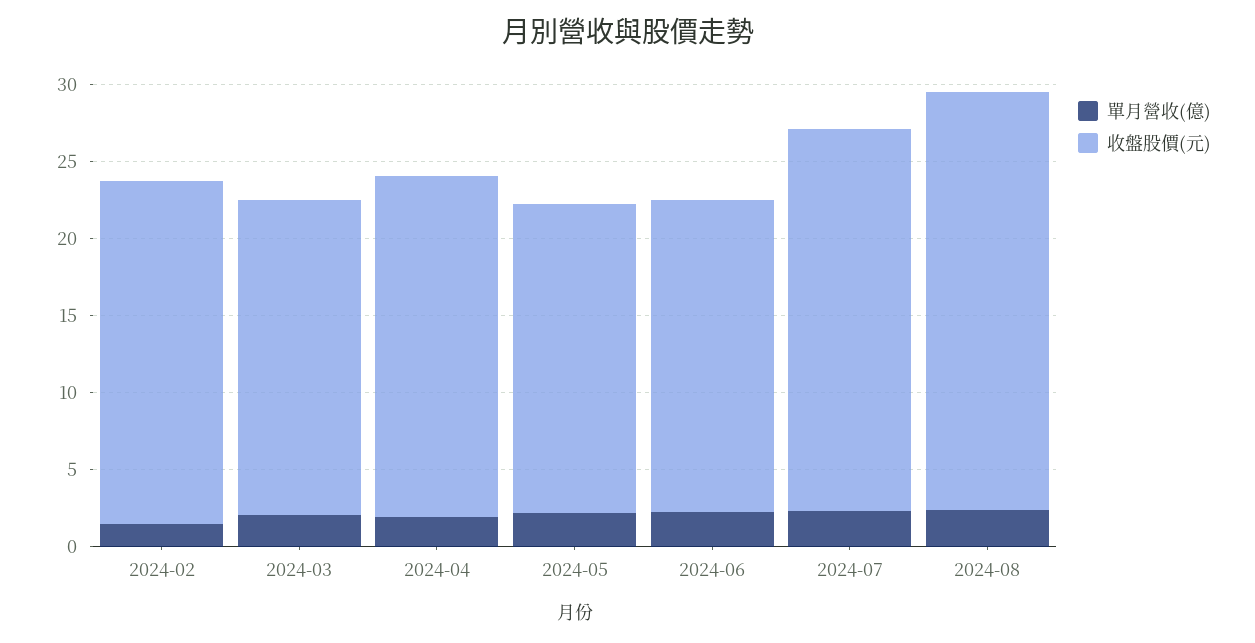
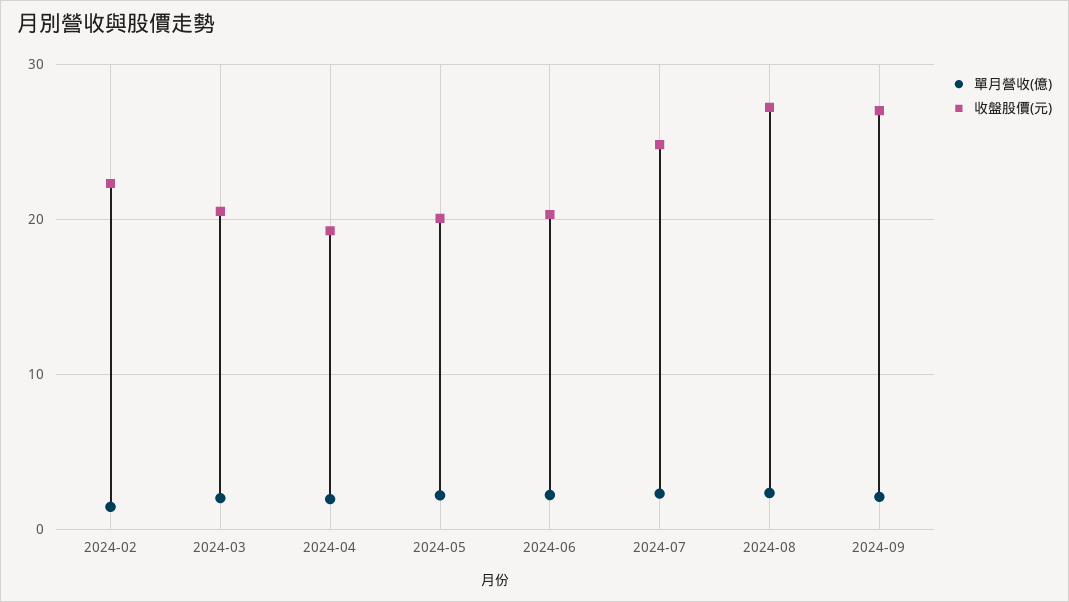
收盤股價(元), 2024-04: 22 -> 19
單月營收(億), 2024-09: none -> 2
收盤股價(元), 2024-09: none -> 27

